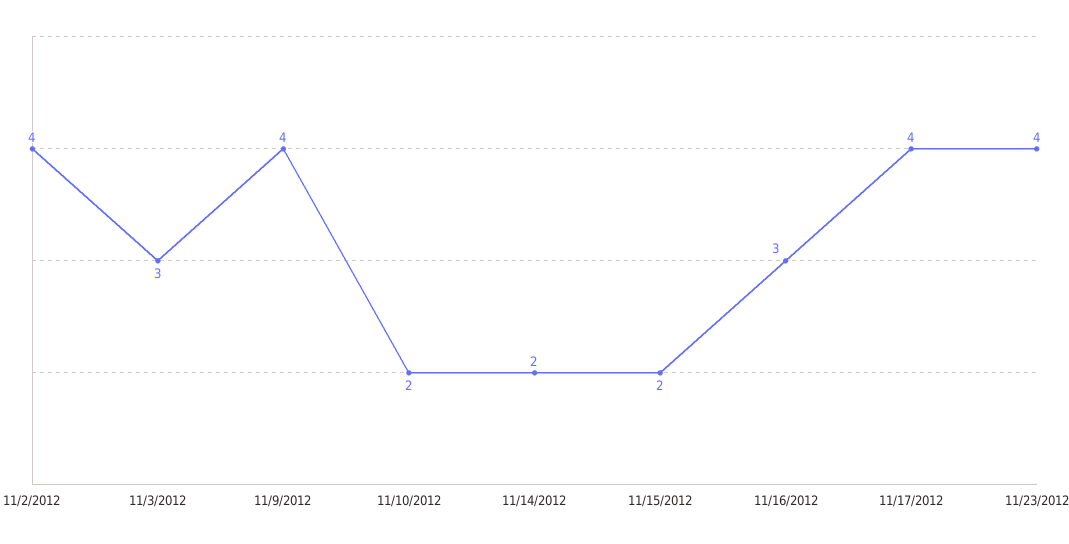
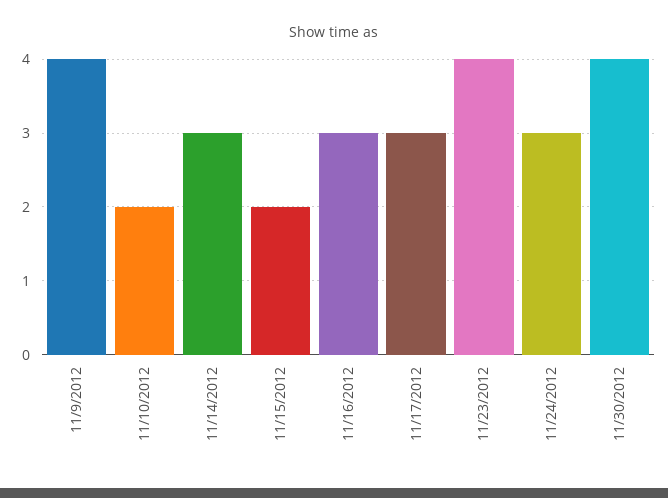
11/2/2012: 4 -> none
11/3/2012: 3 -> none
11/14/2012: 2 -> 3
11/17/2012: 4 -> 3
11/24/2012: none -> 3
11/30/2012: none -> 4

